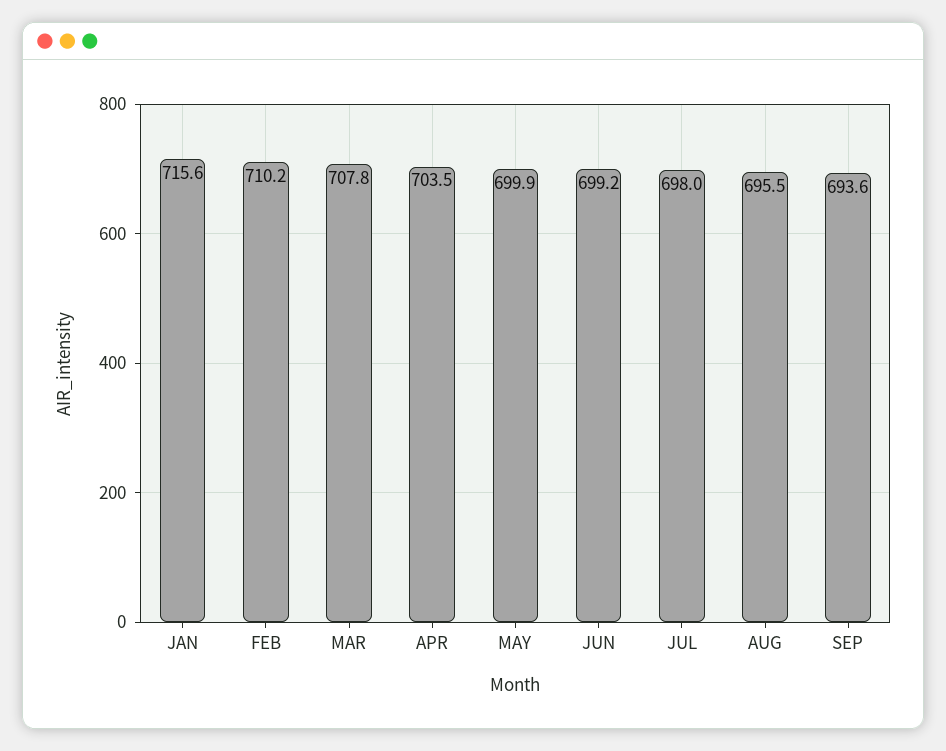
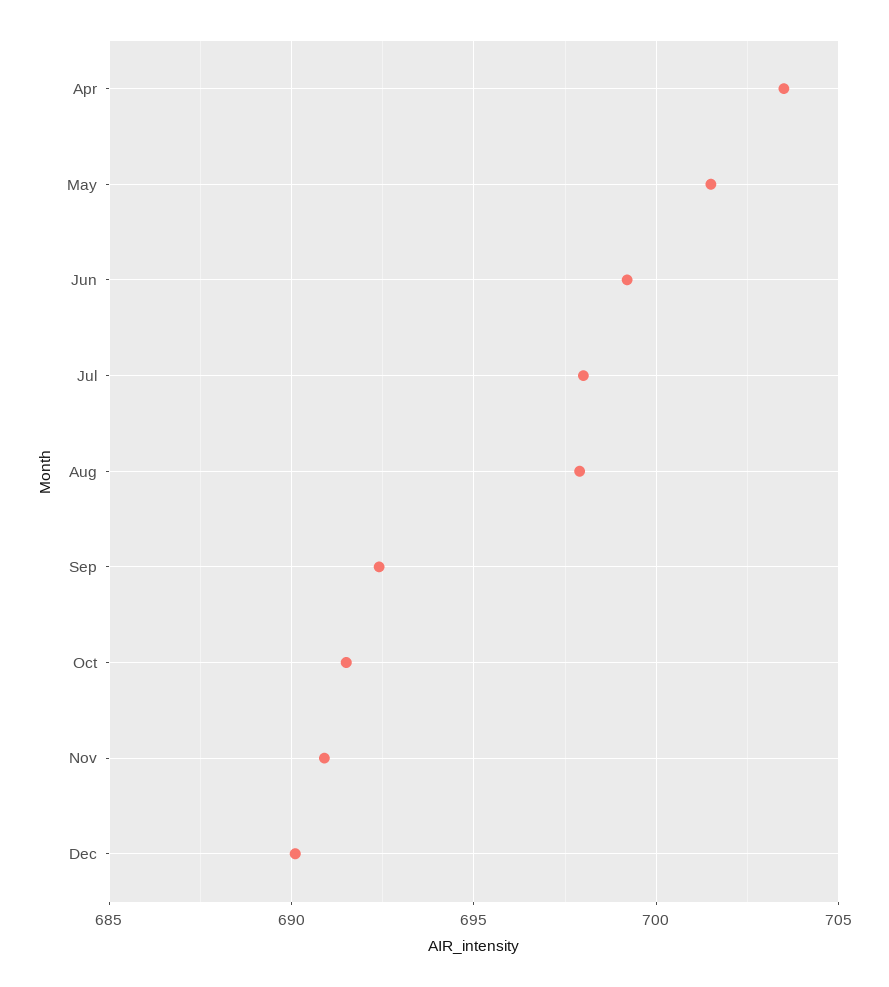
JAN: 715.6 -> none
FEB: 710.2 -> none
MAR: 707.8 -> none
MAY: 699.9 -> 701.5
AUG: 695.5 -> 698
SEP: 693.6 -> 692.5
Oct: none -> 691.5
Nov: none -> 691
Dec: none -> 690

